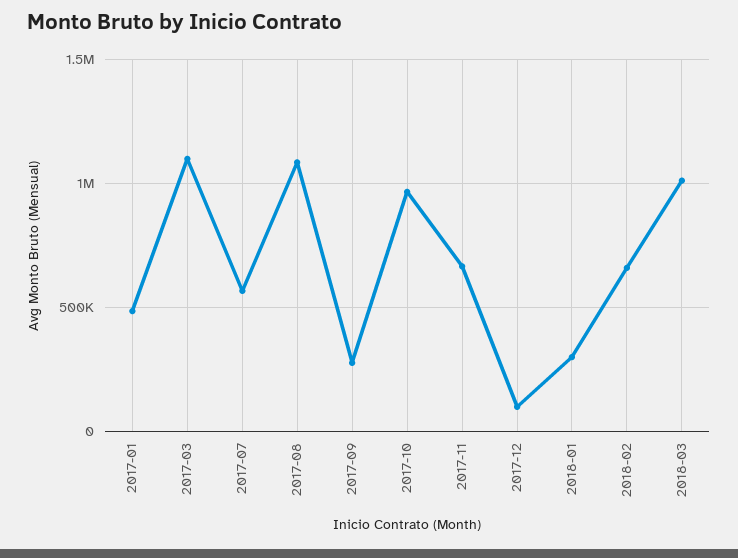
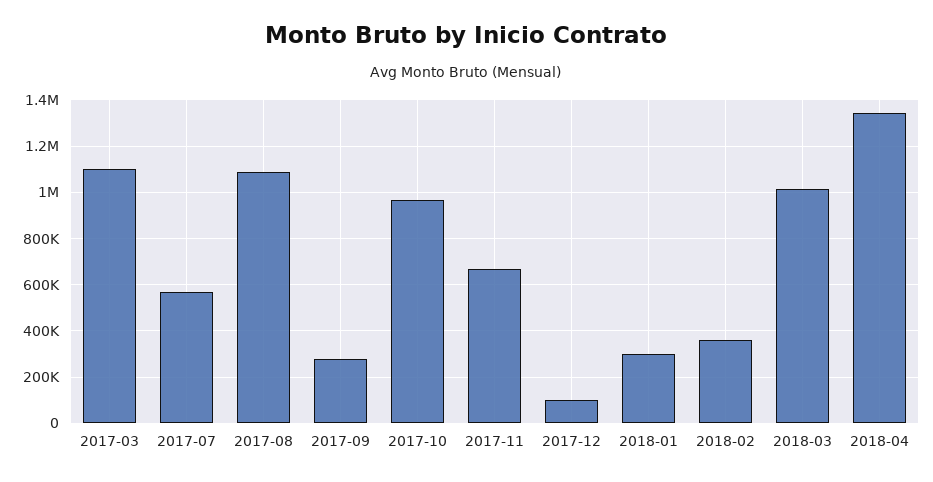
2017-01: 500000 -> none
2018-02: 650000 -> 350000
2018-04: none -> 1350000

